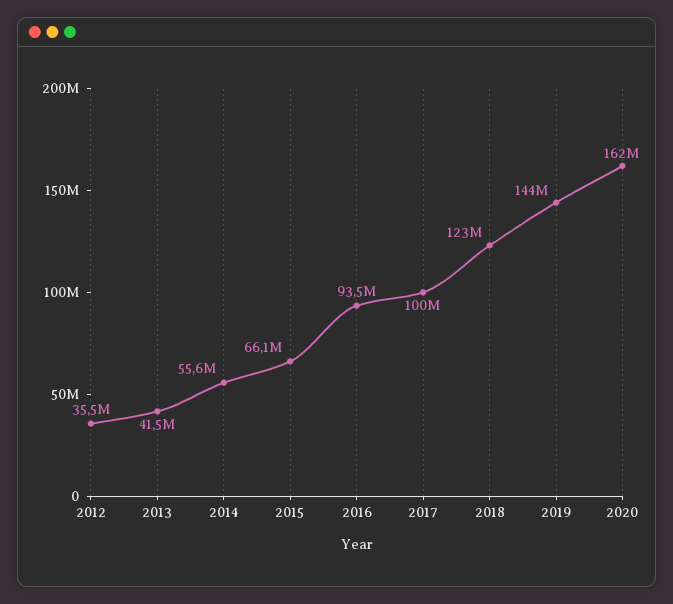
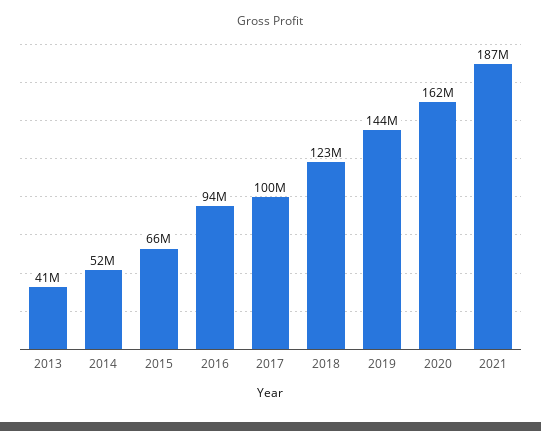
2012: 35500000 -> none
2014: 55600000 -> 52000000
2021: none -> 187000000

